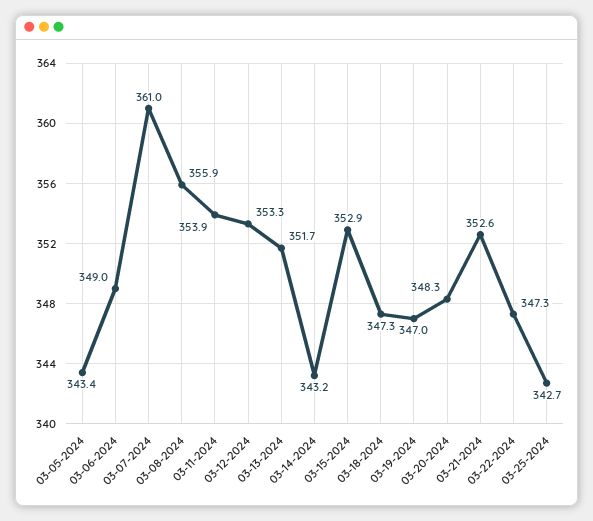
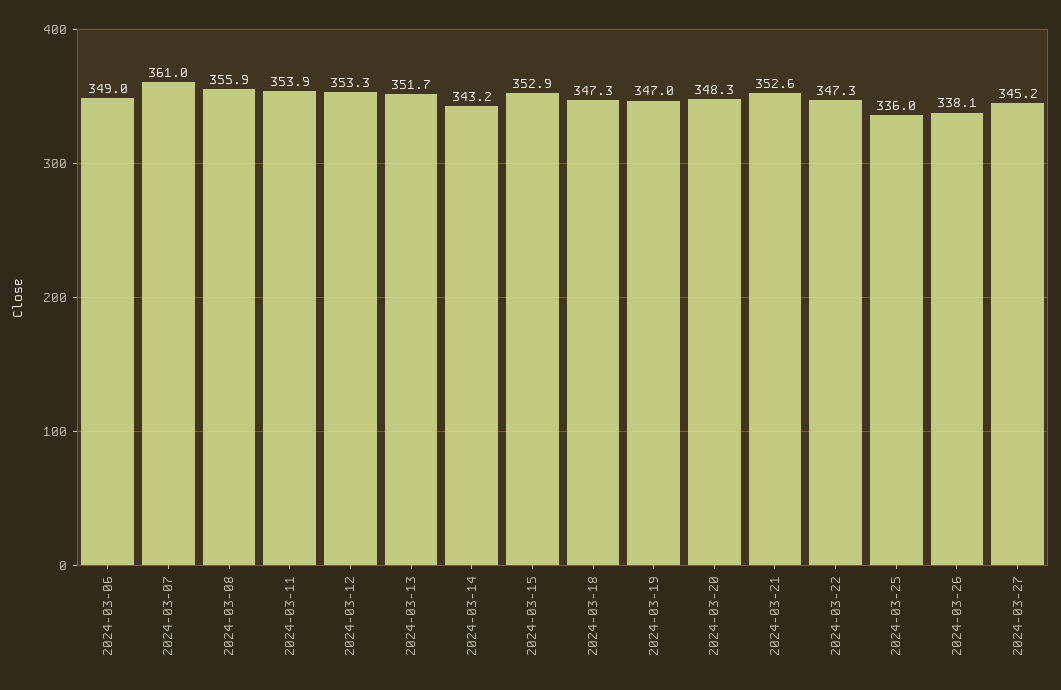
03-05-2024: 343.4 -> none
03-25-2024: 342.7 -> 336
2024-03-26: none -> 338.1
2024-03-27: none -> 345.2

